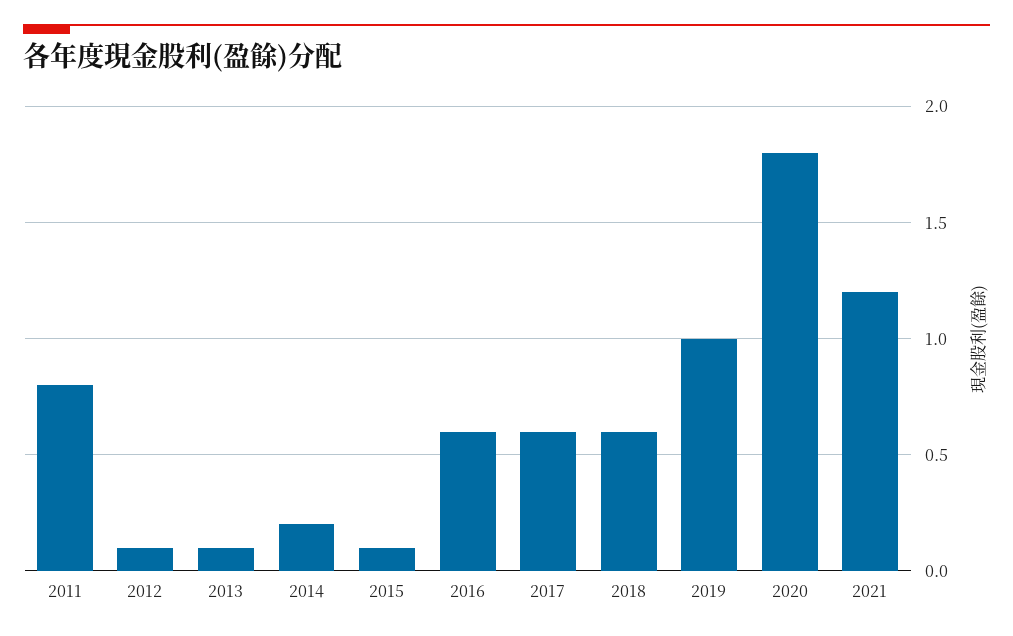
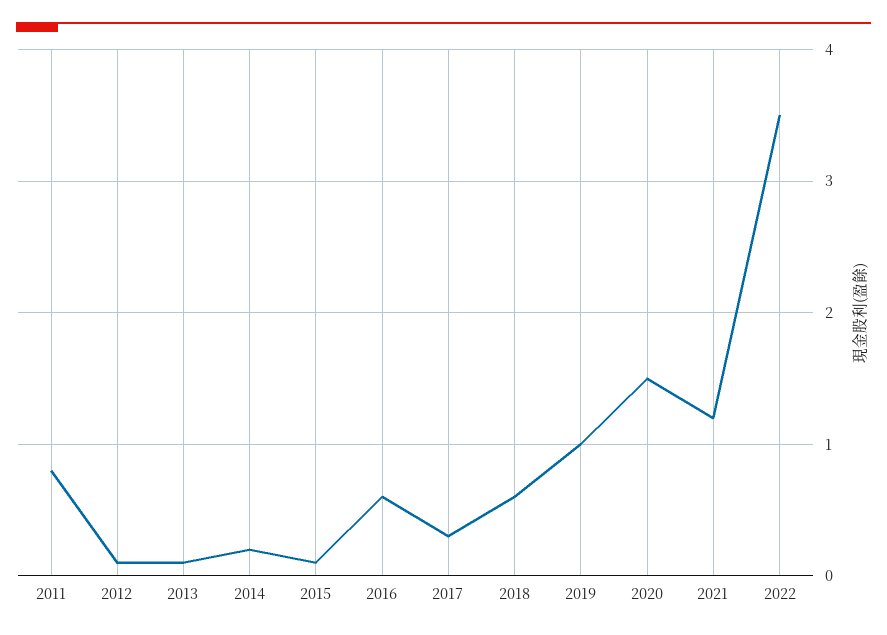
2017: 0.6 -> 0.3
2020: 1.8 -> 1.5
2022: none -> 3.5

